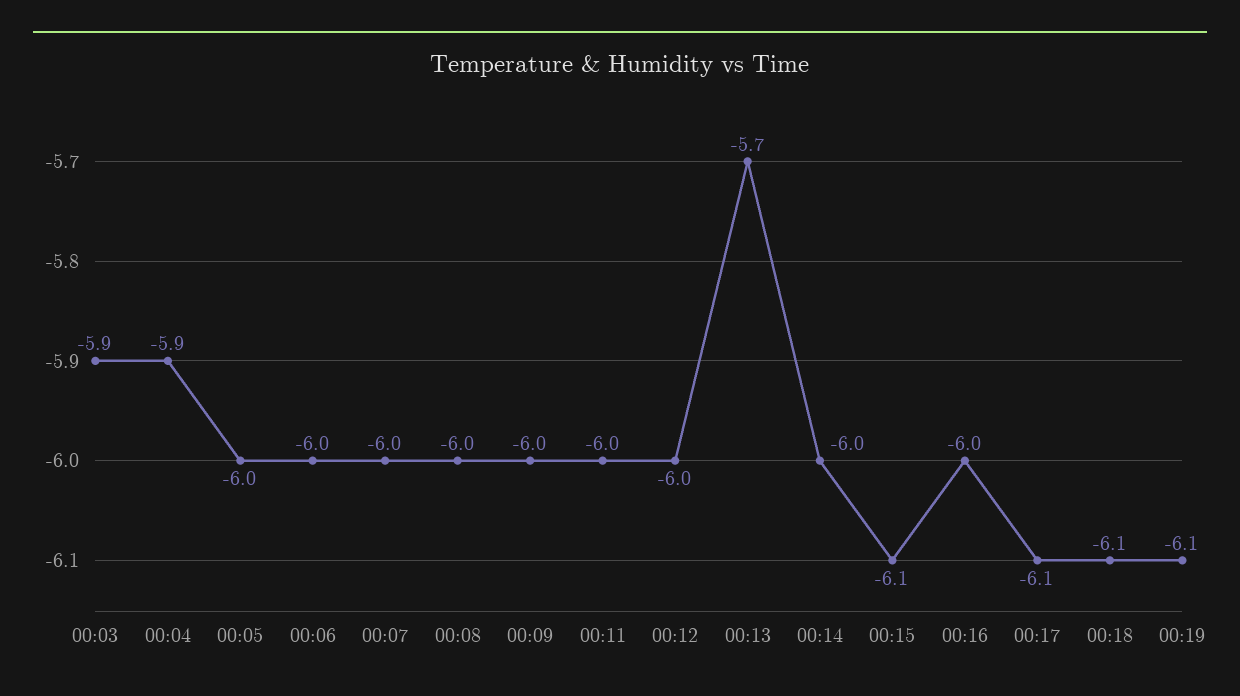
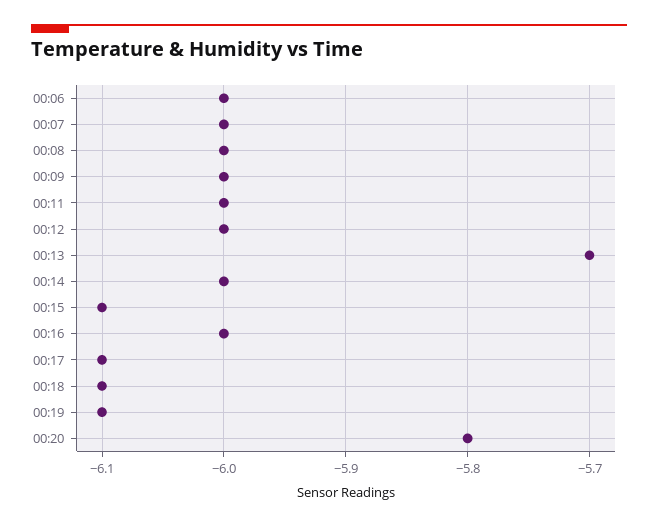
00:03: -5.9 -> none
00:04: -5.9 -> none
00:05: -6 -> none
00:20: none -> -5.8

